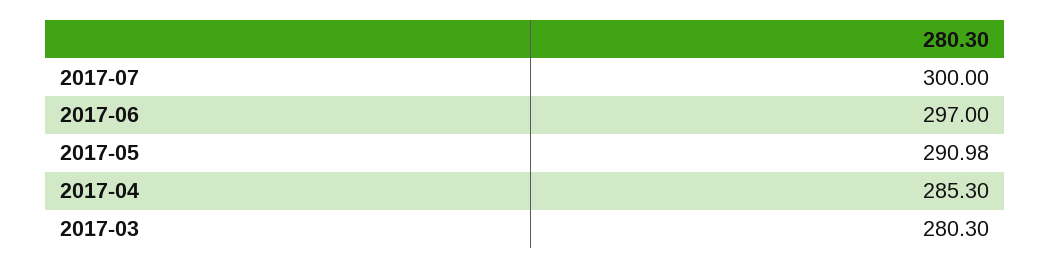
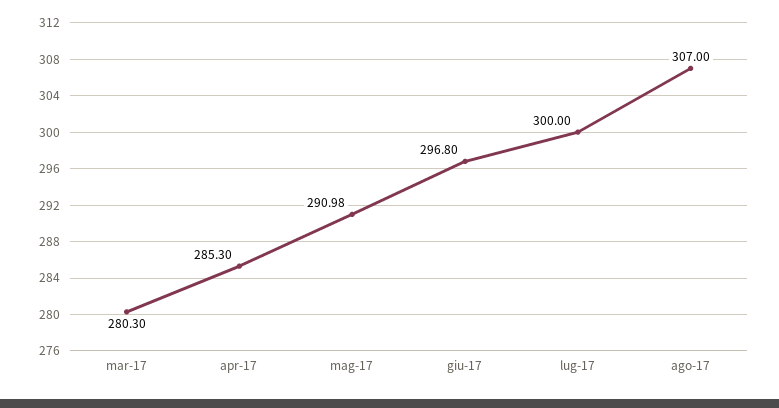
2017-06: 297 -> 296.8
ago-17: none -> 307

